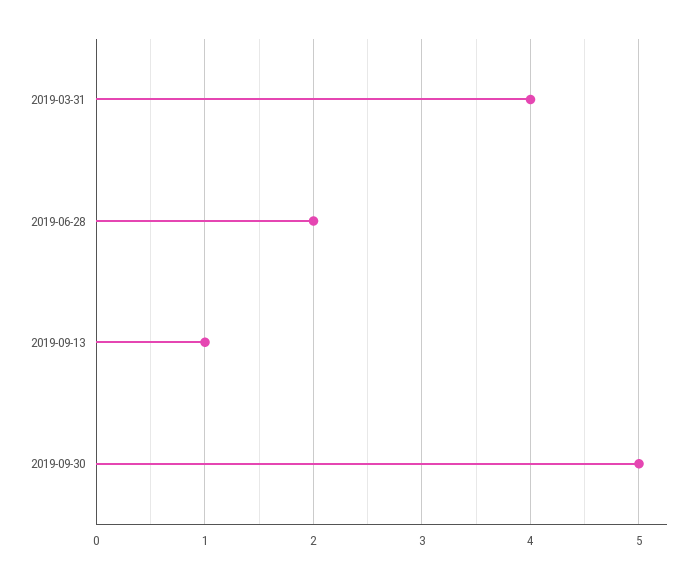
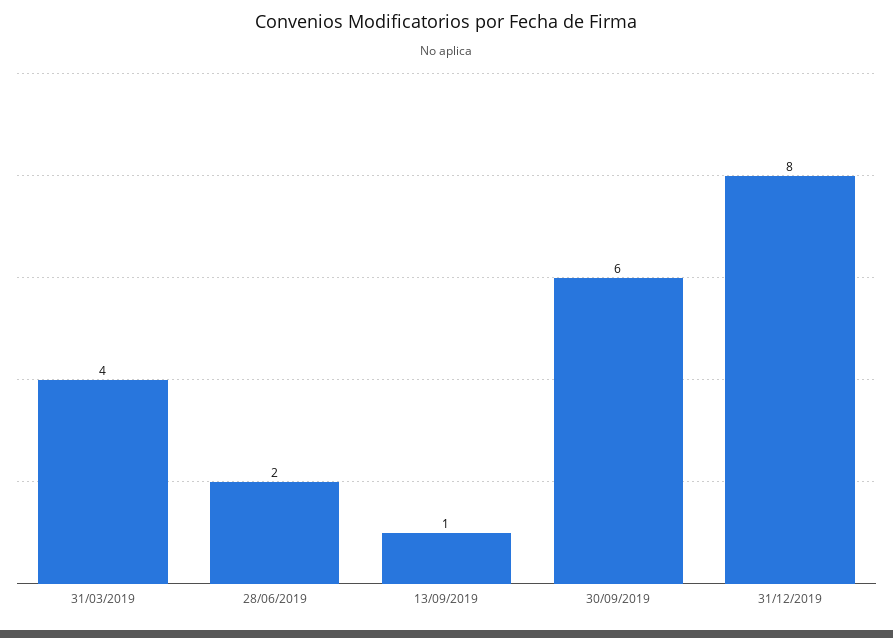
2019-09-30: 5 -> 6
31/12/2019: none -> 8

